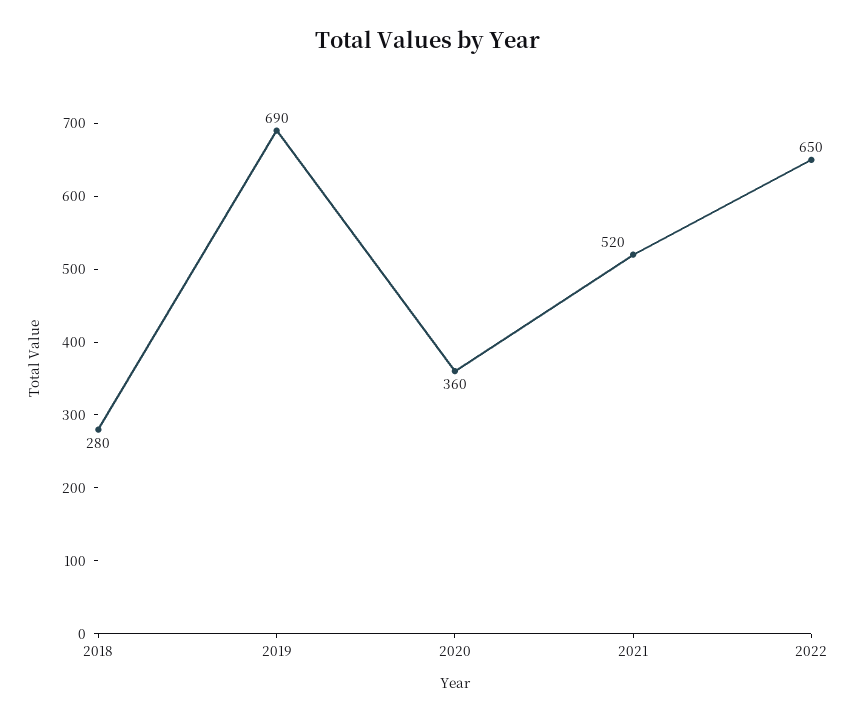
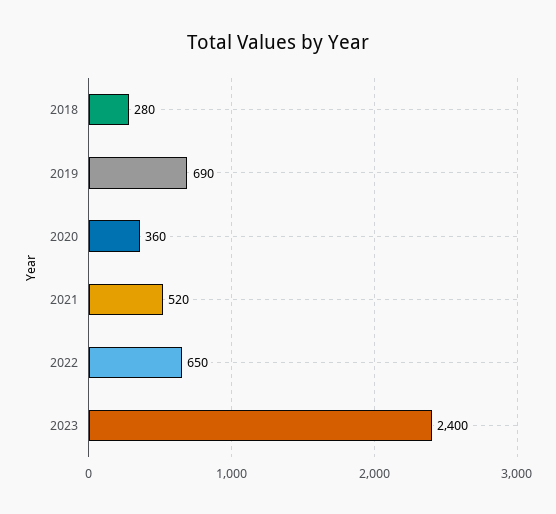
2023: none -> 2400

